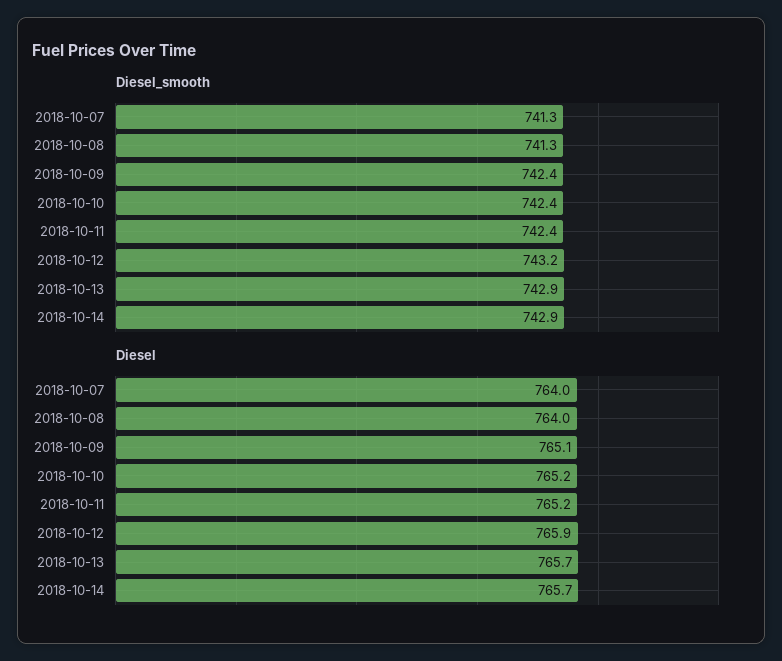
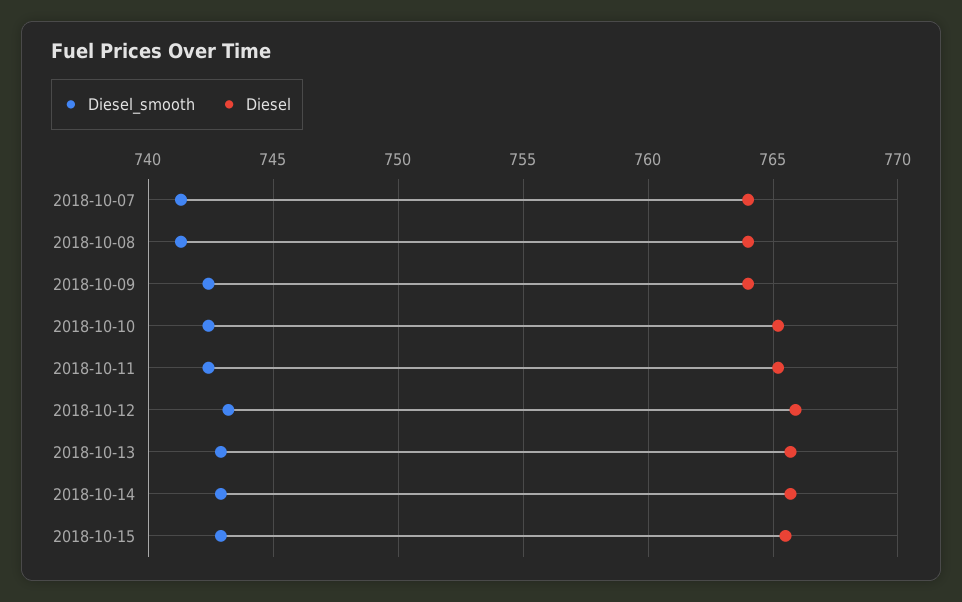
Diesel, 2018-10-09: 765.1 -> 764
Diesel_smooth, 2018-10-15: none -> 743
Diesel, 2018-10-15: none -> 765.5

